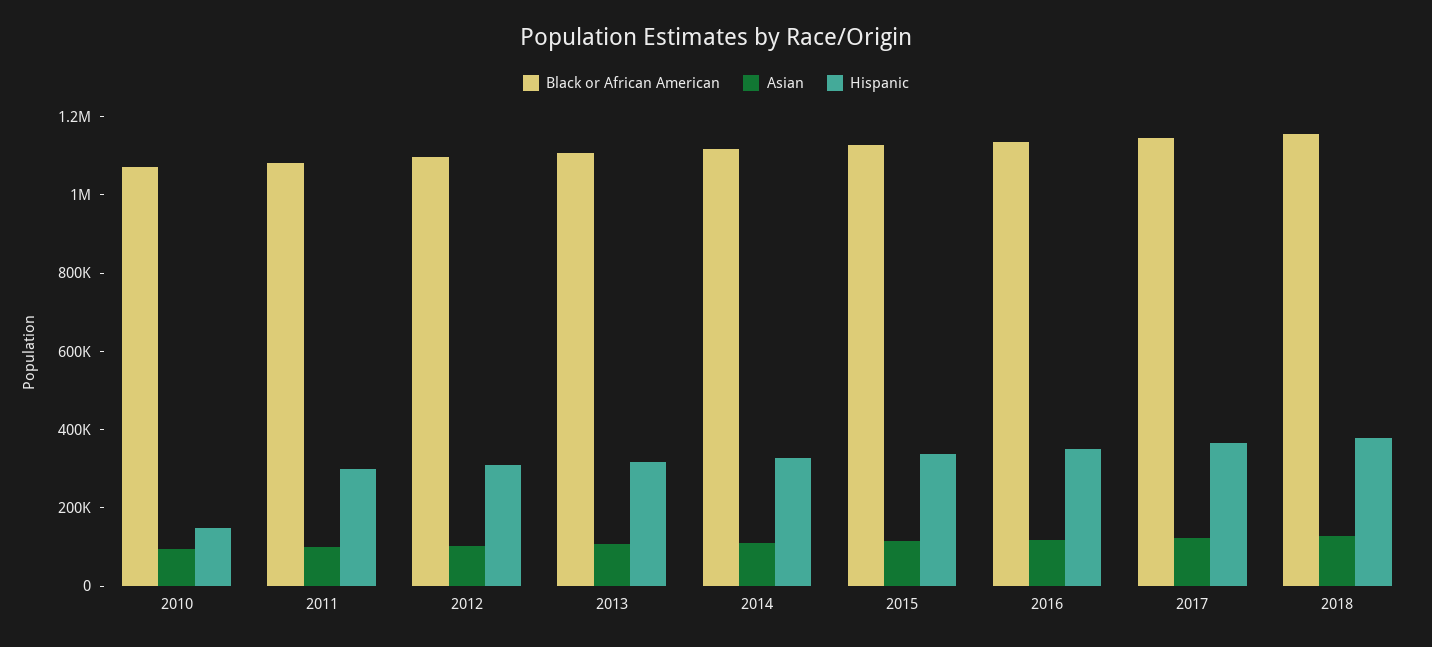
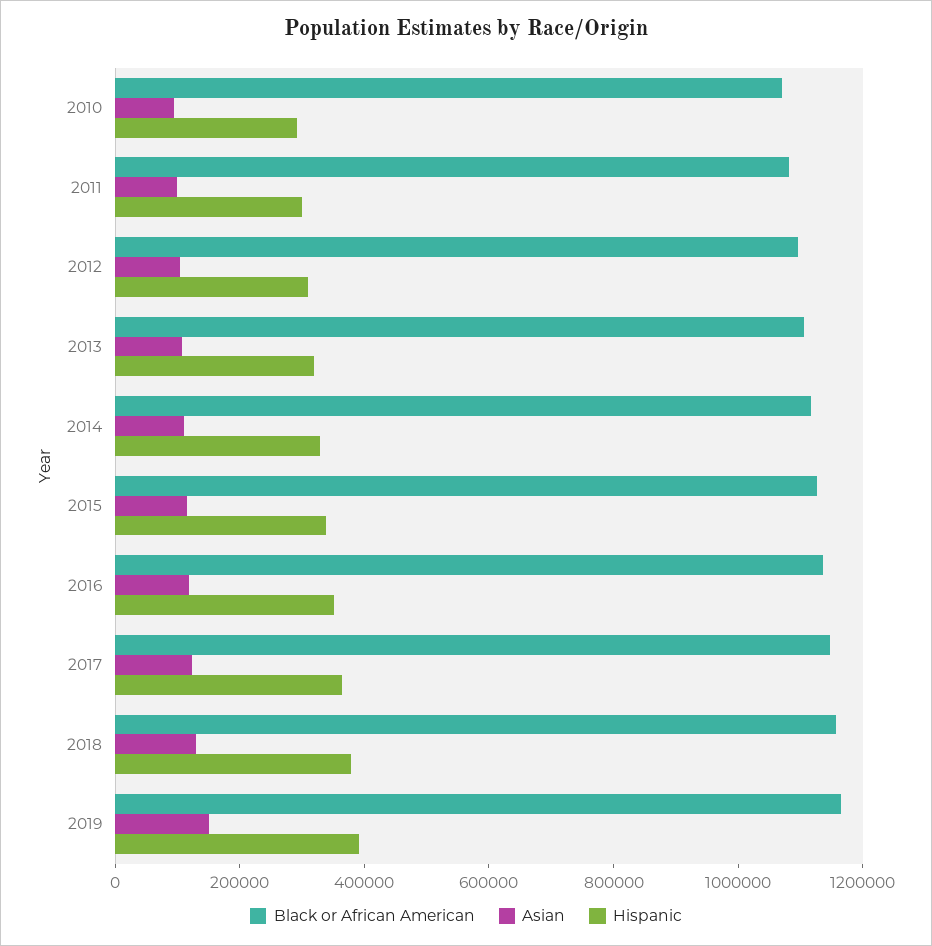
Hispanic, 2010: 150000 -> 300000
Black or African American, 2019: none -> 1150000
Asian, 2019: none -> 150000
Hispanic, 2019: none -> 400000

